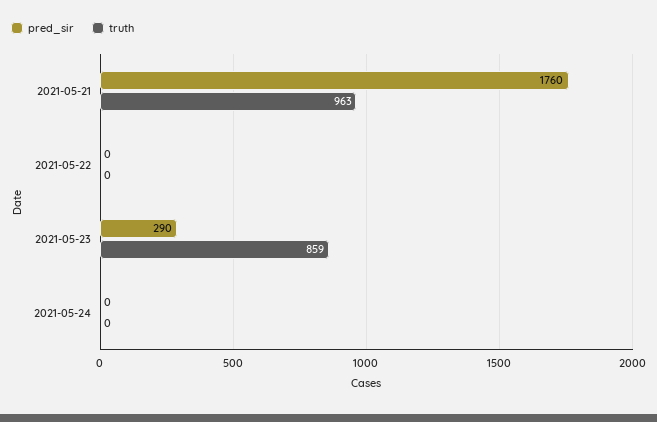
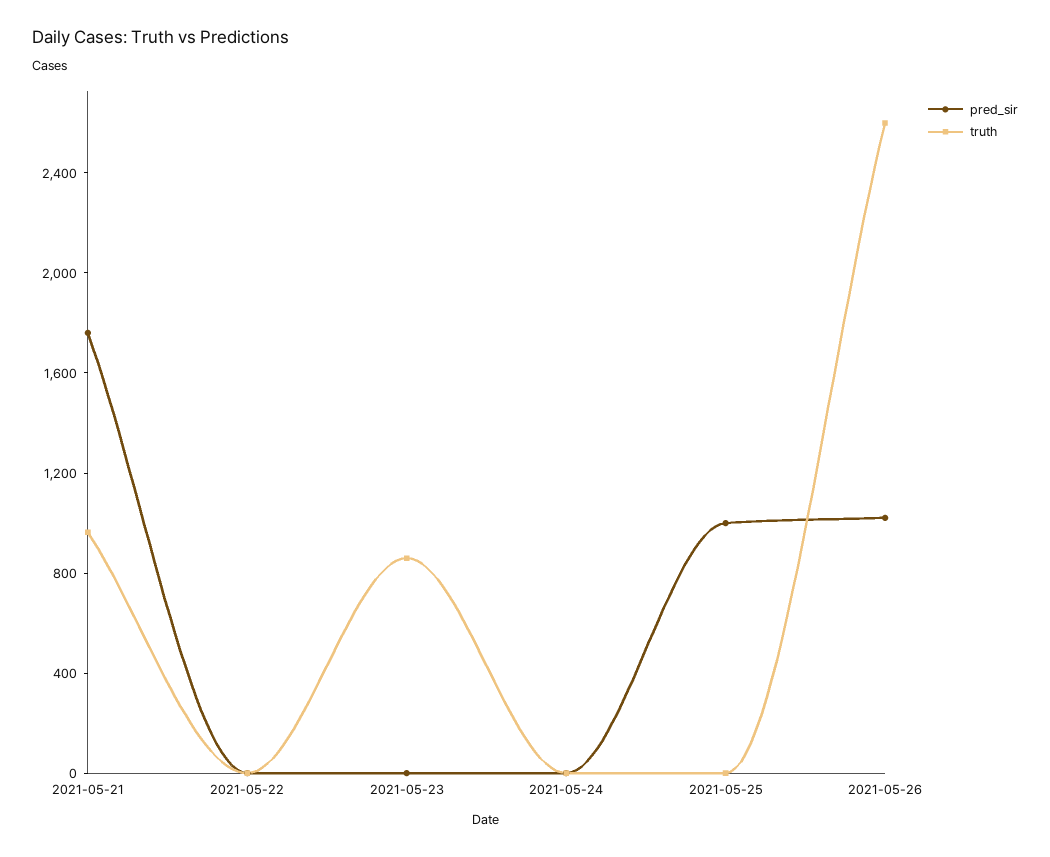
pred_sir, 2021-05-23: 290 -> 0
pred_sir, 2021-05-25: none -> 1000
truth, 2021-05-25: none -> 0
pred_sir, 2021-05-26: none -> 1000
truth, 2021-05-26: none -> 2600

